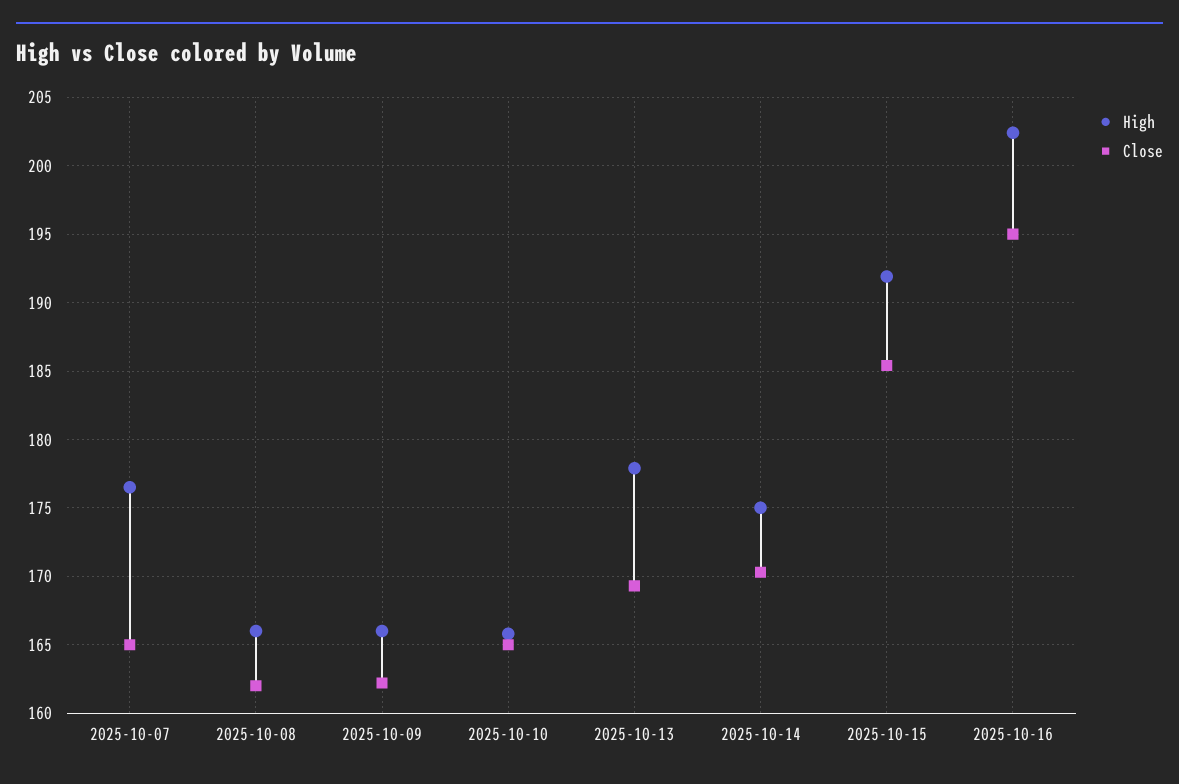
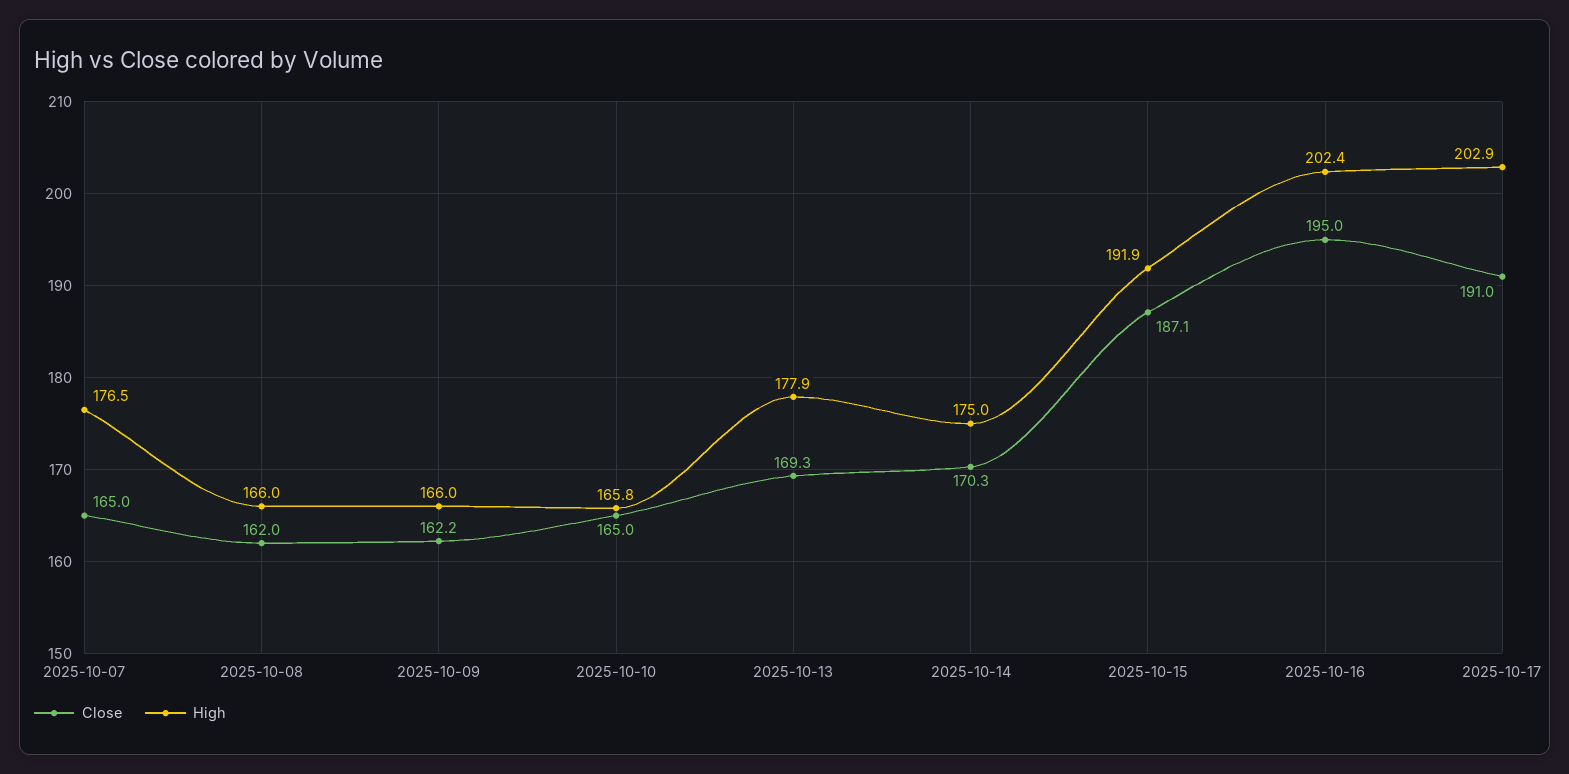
Close, 2025-10-15: 185.5 -> 187.1
Close, 2025-10-17: none -> 191
High, 2025-10-17: none -> 202.9

